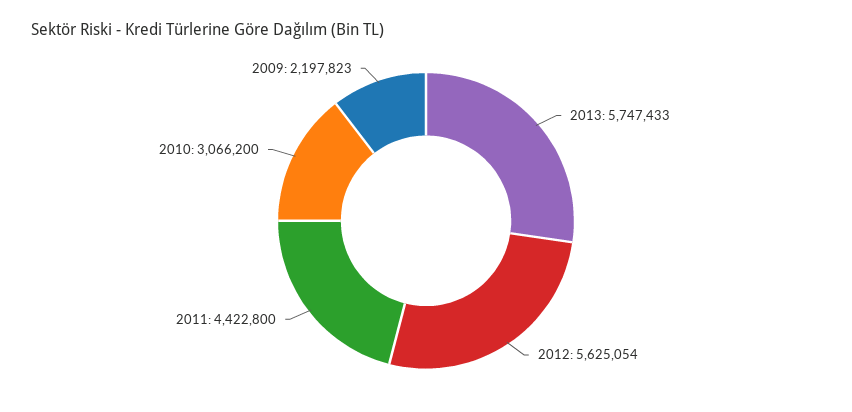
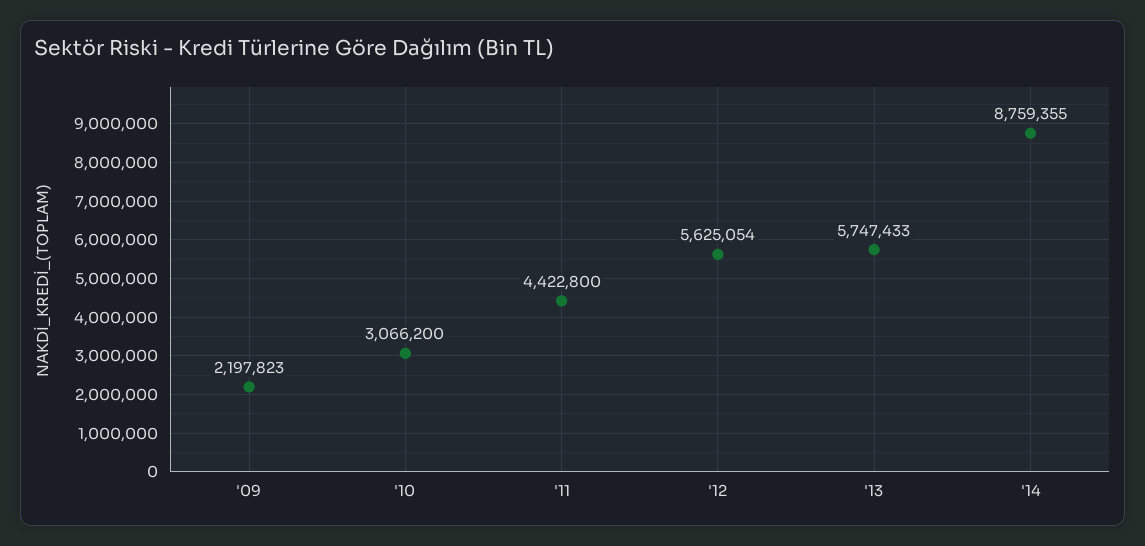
'14: none -> 8759355

